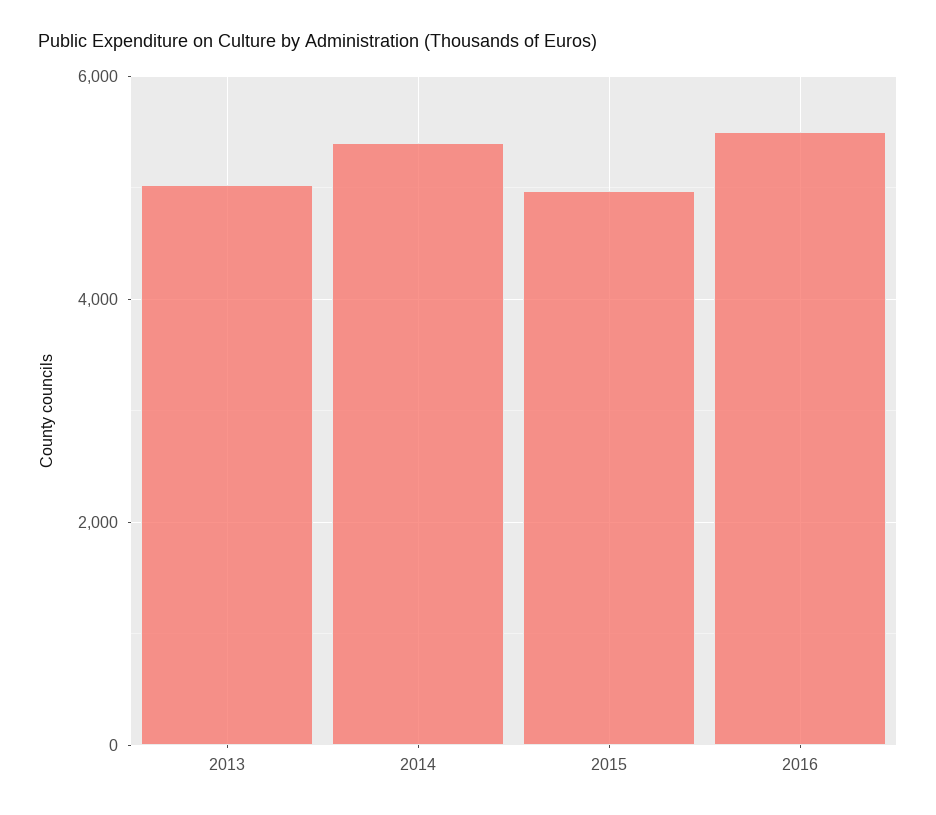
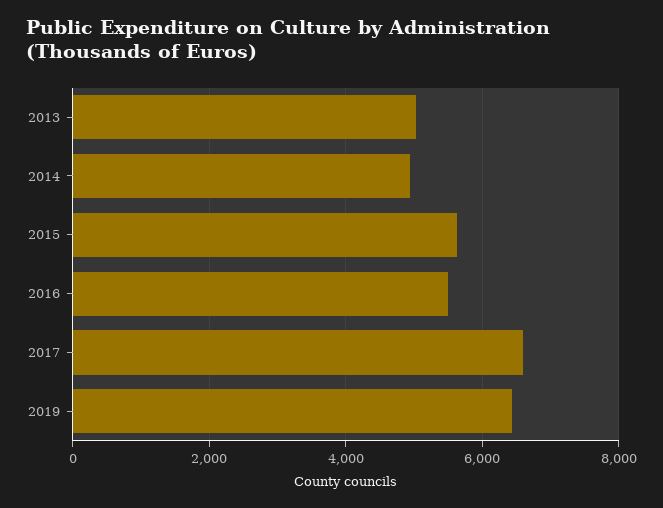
2014: 5400 -> 5000
2015: 5000 -> 5600
2017: none -> 6600
2019: none -> 6400

